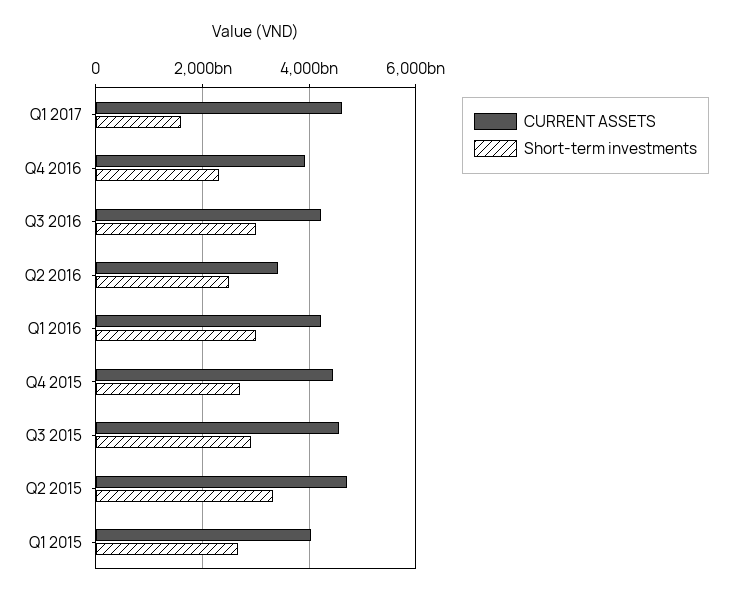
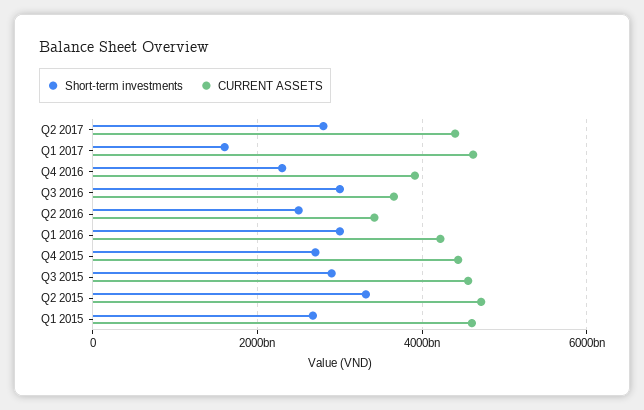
CURRENT ASSETS, Q3 2016: 4200000000000 -> 3600000000000
CURRENT ASSETS, Q1 2015: 4000000000000 -> 4600000000000
Short-term investments, Q2 2017: none -> 2800000000000
CURRENT ASSETS, Q2 2017: none -> 4400000000000

